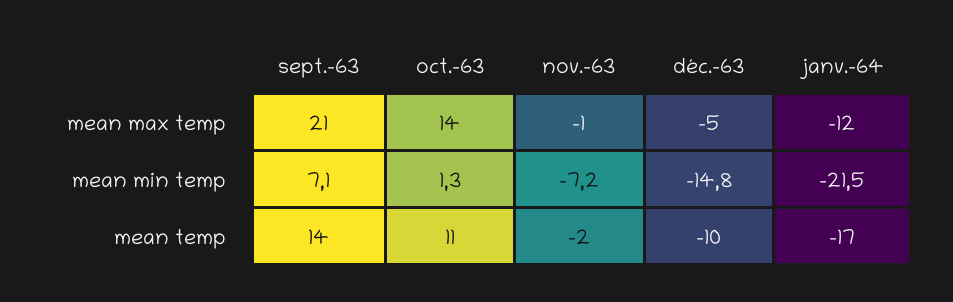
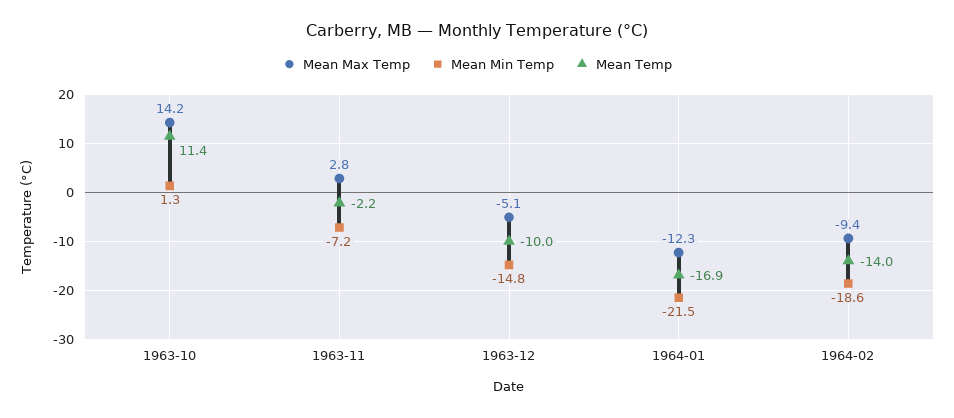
mean max temp, sept.-63: 21 -> none
mean max temp, nov.-63: -1 -> 2.8
mean min temp, sept.-63: 7.1 -> none
mean temp, sept.-63: 14 -> none
mean max temp, 1964-02: none -> -9.4
mean min temp, 1964-02: none -> -18.6
mean temp, 1964-02: none -> -14

